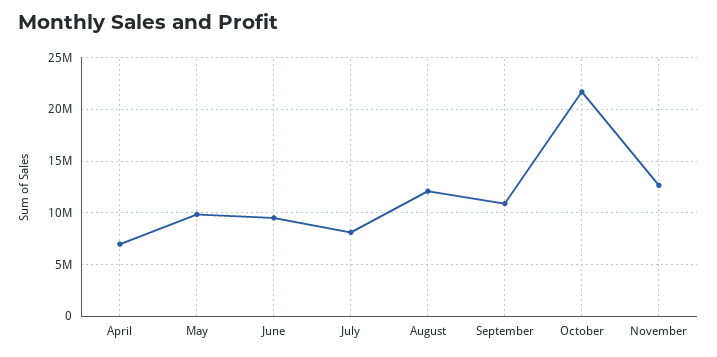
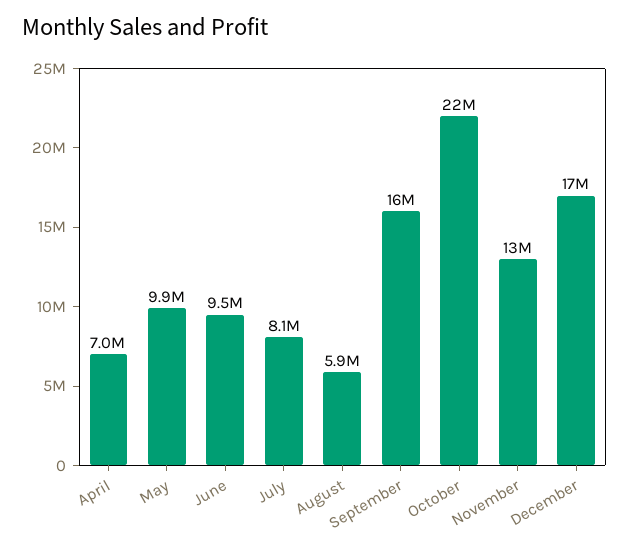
August: 12000000 -> 5900000
September: 11000000 -> 16000000
December: none -> 17000000

